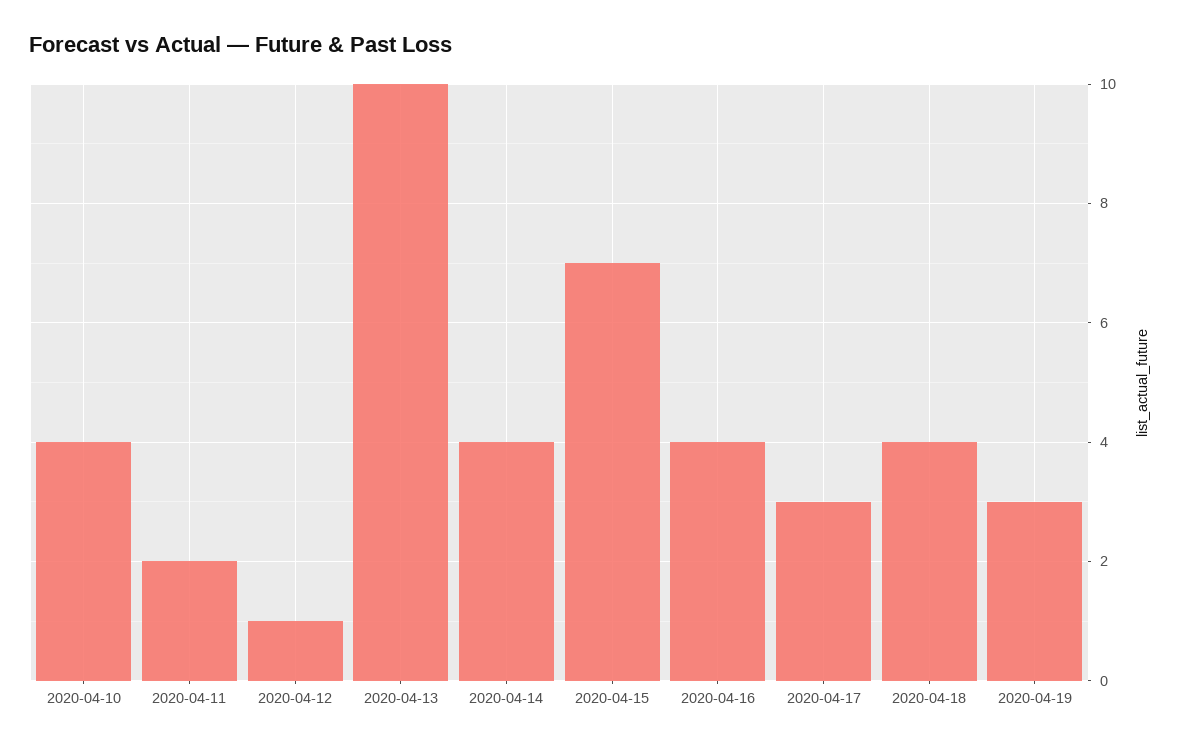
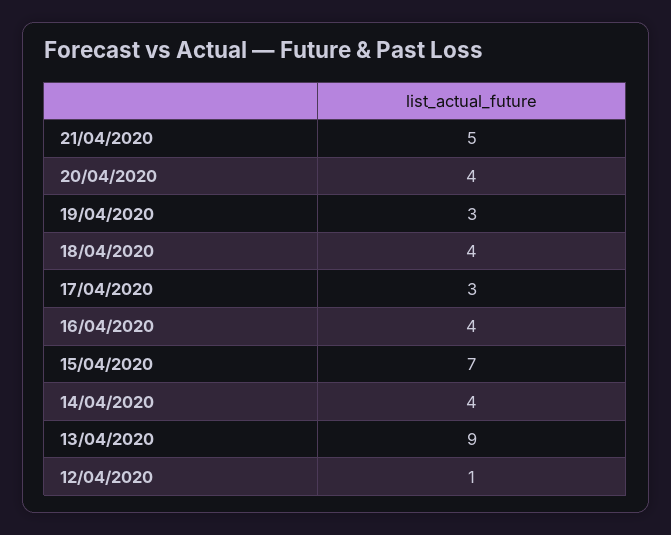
2020-04-10: 4 -> none
2020-04-11: 2 -> none
2020-04-13: 10 -> 9
21/04/2020: none -> 5
20/04/2020: none -> 4

